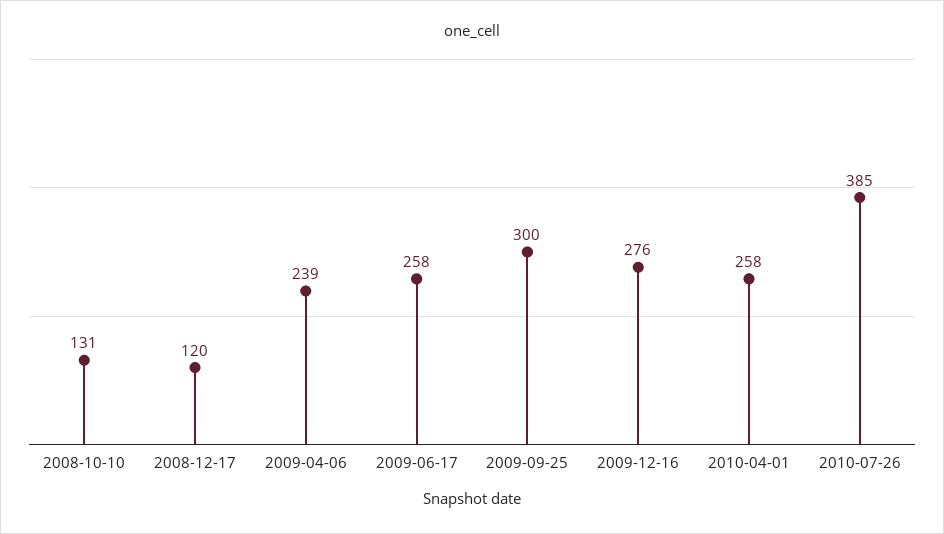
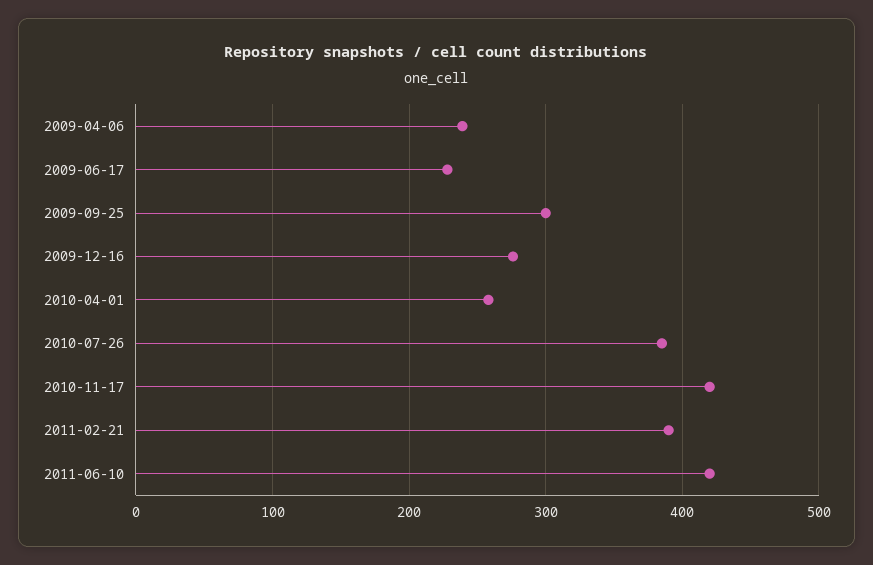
2008-10-10: 131 -> none
2008-12-17: 120 -> none
2009-06-17: 258 -> 230
2010-11-17: none -> 420
2011-02-21: none -> 390
2011-06-10: none -> 420

